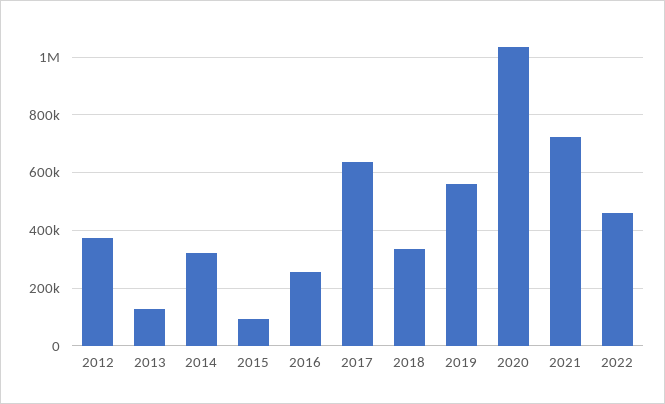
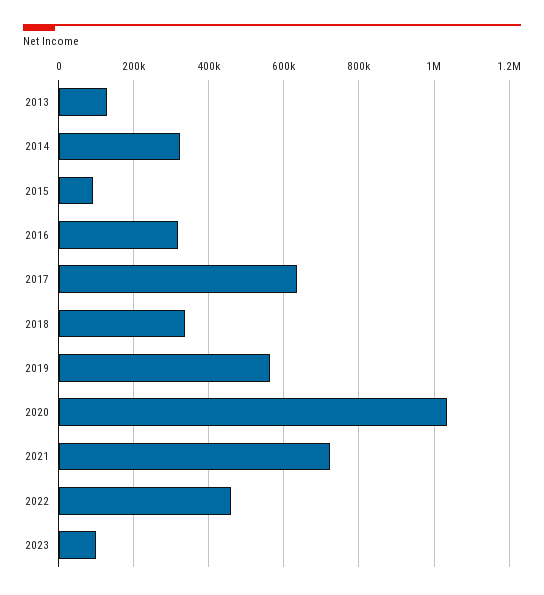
2012: 375000 -> none
2016: 250000 -> 320000
2023: none -> 100000

